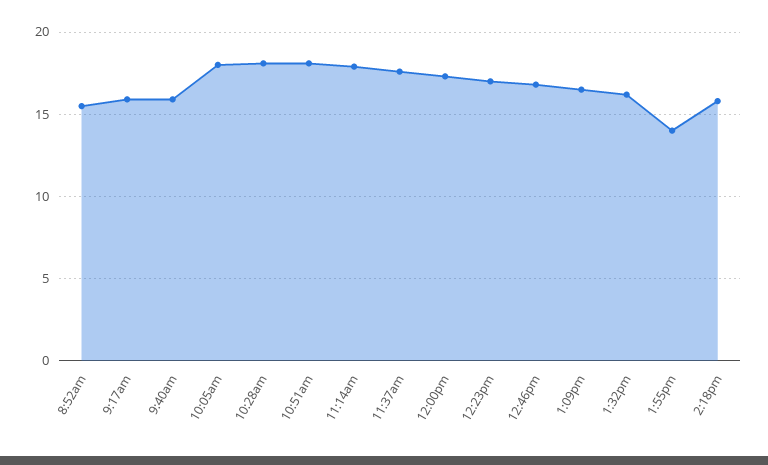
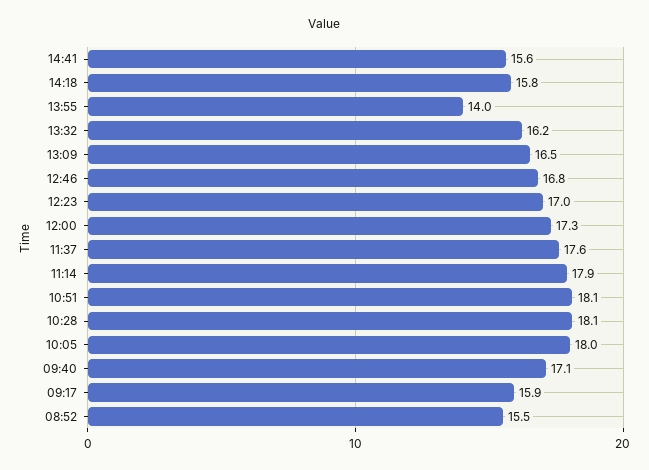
9:40am: 16 -> 17.1
14:41: none -> 15.6

